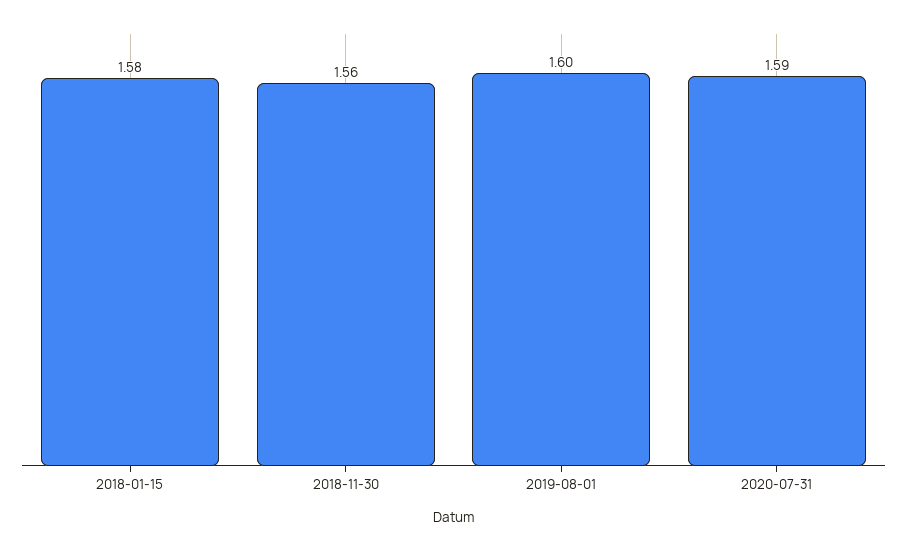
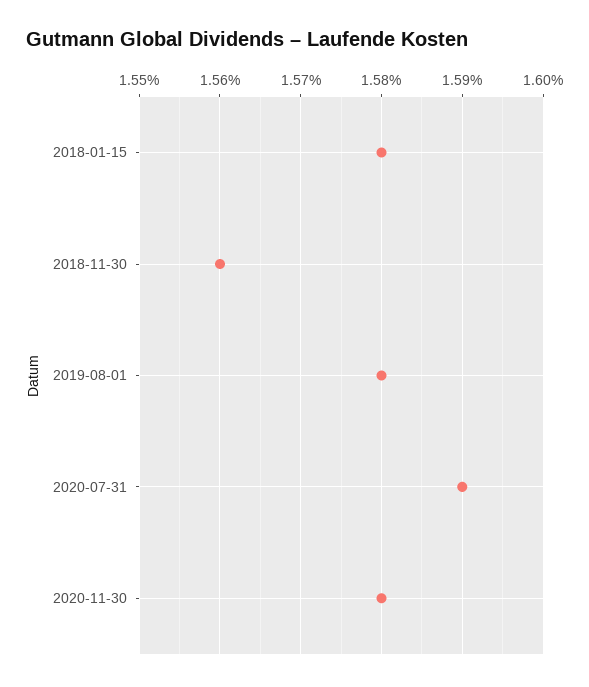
2019-08-01: 1.6 -> 1.58
2020-11-30: none -> 1.58

